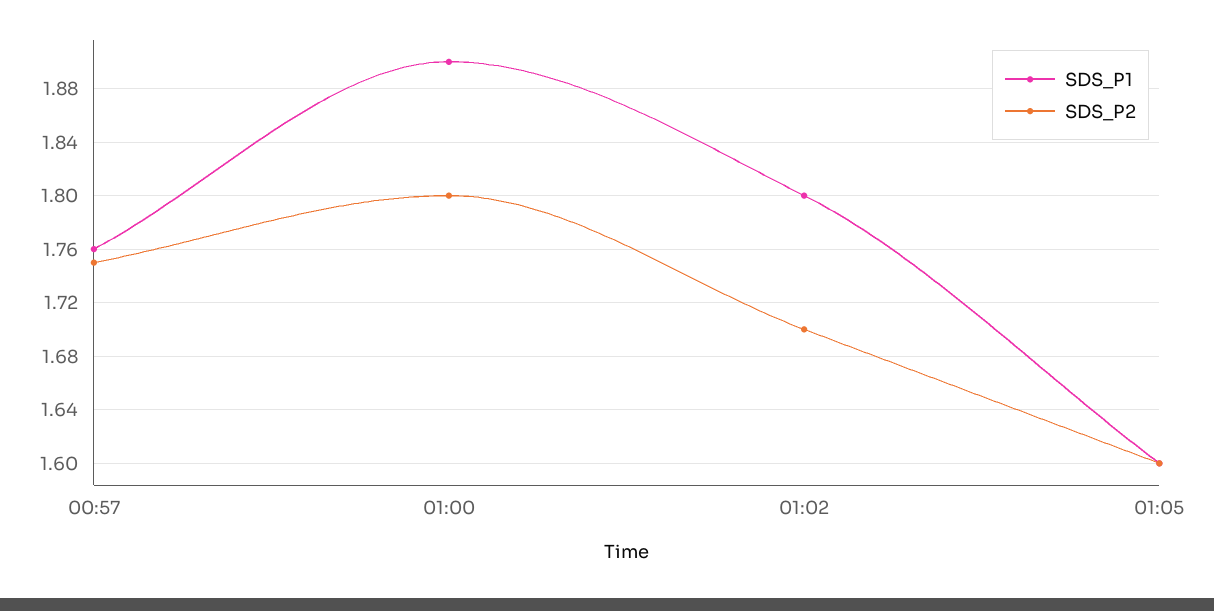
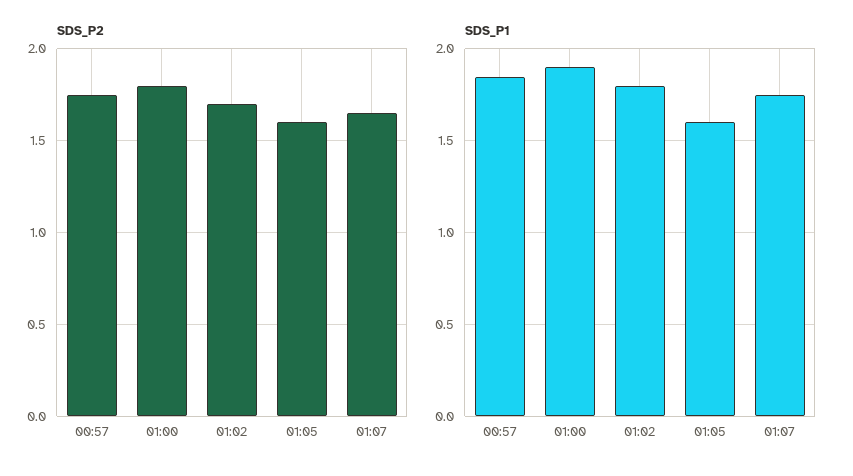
SDS_P1, 00:57: 1.76 -> 1.85
SDS_P2, 01:07: none -> 1.65
SDS_P1, 01:07: none -> 1.75

